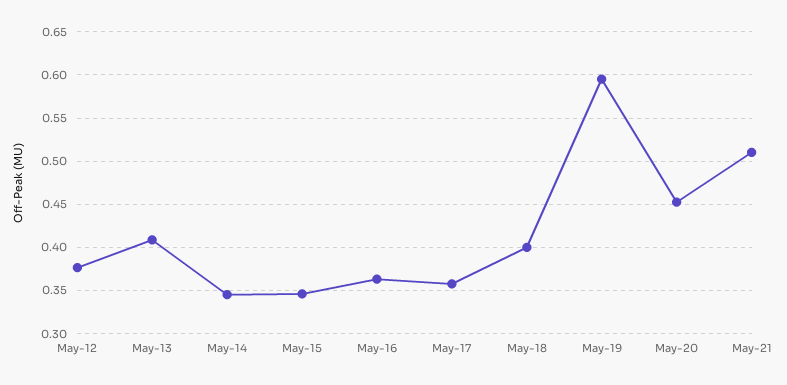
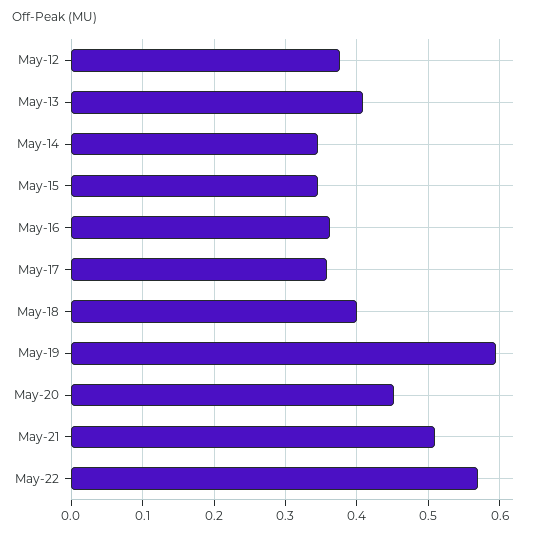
May-22: none -> 0.57

